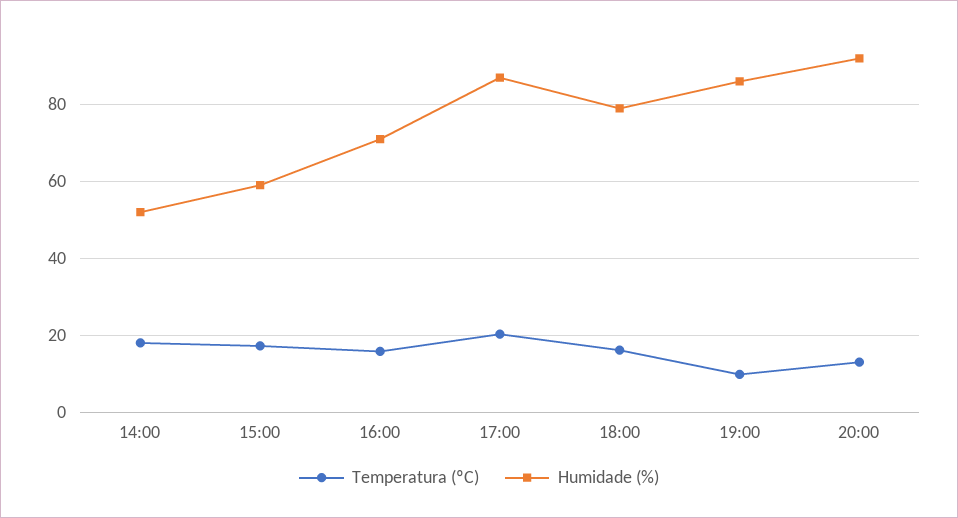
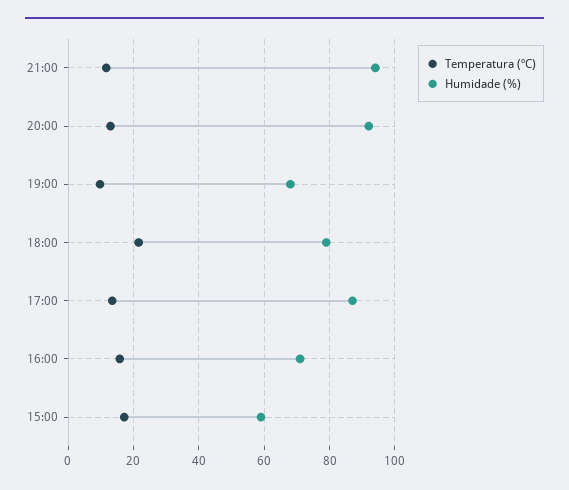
Temperatura (ºC), 14:00: 18 -> none
Humidade (%), 14:00: 52 -> none
Temperatura (ºC), 17:00: 20 -> 14
Temperatura (ºC), 18:00: 16 -> 22
Humidade (%), 19:00: 86 -> 68
Temperatura (ºC), 21:00: none -> 12
Humidade (%), 21:00: none -> 94

